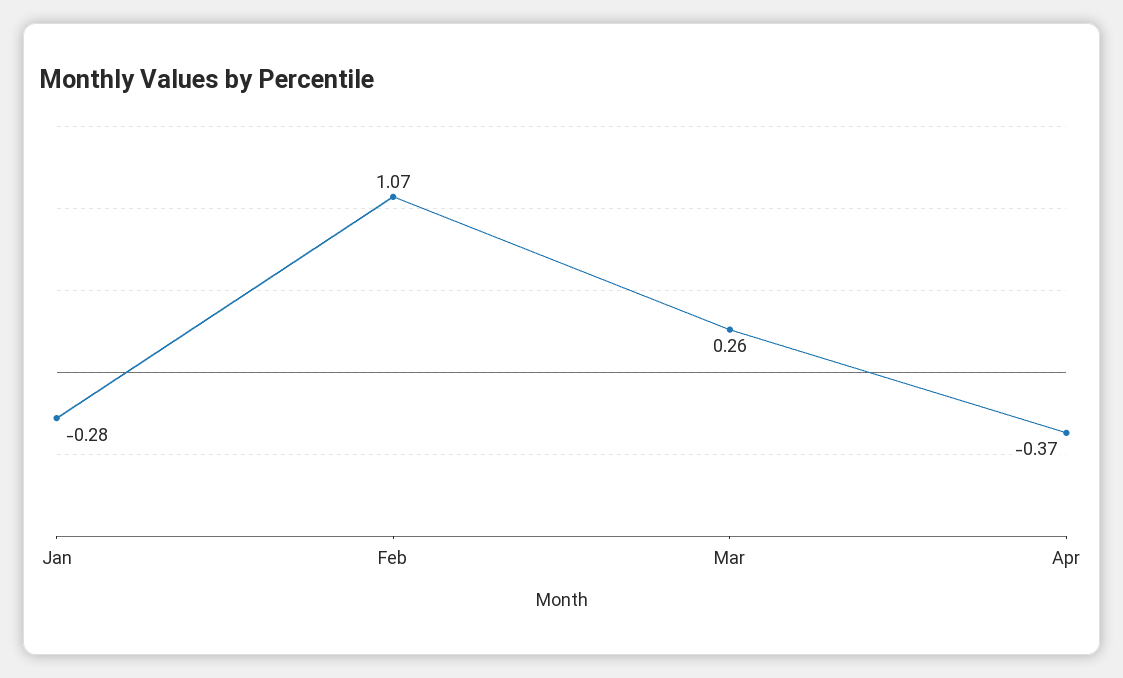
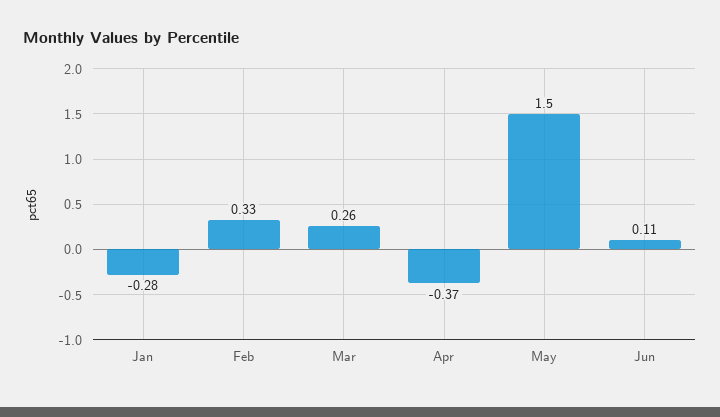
Feb: 1.07 -> 0.33
May: none -> 1.5
Jun: none -> 0.11

